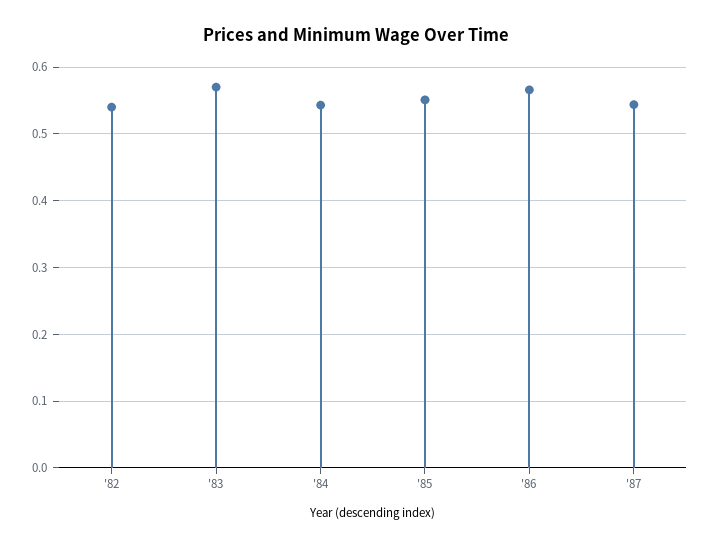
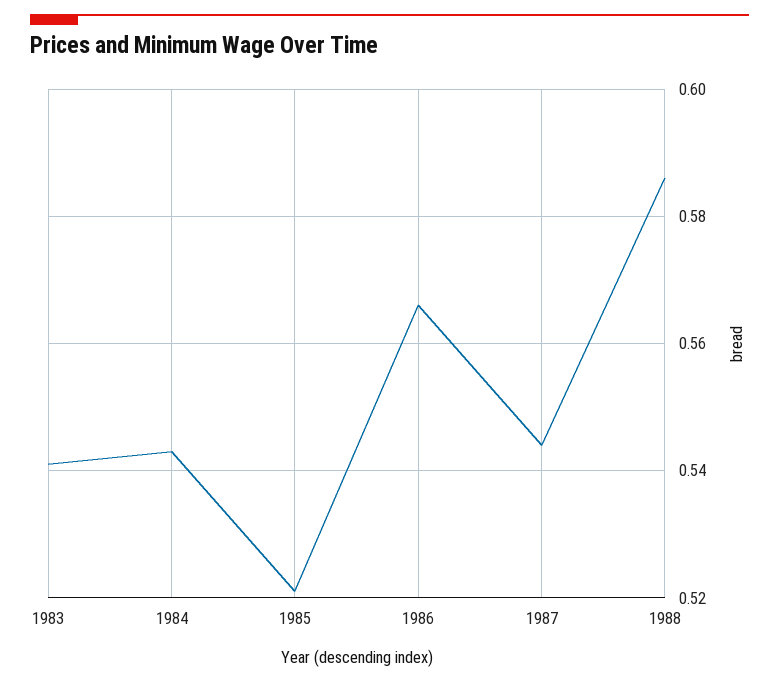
'82: 0.54 -> none
'83: 0.57 -> 0.54
'85: 0.55 -> 0.52
1988: none -> 0.585

